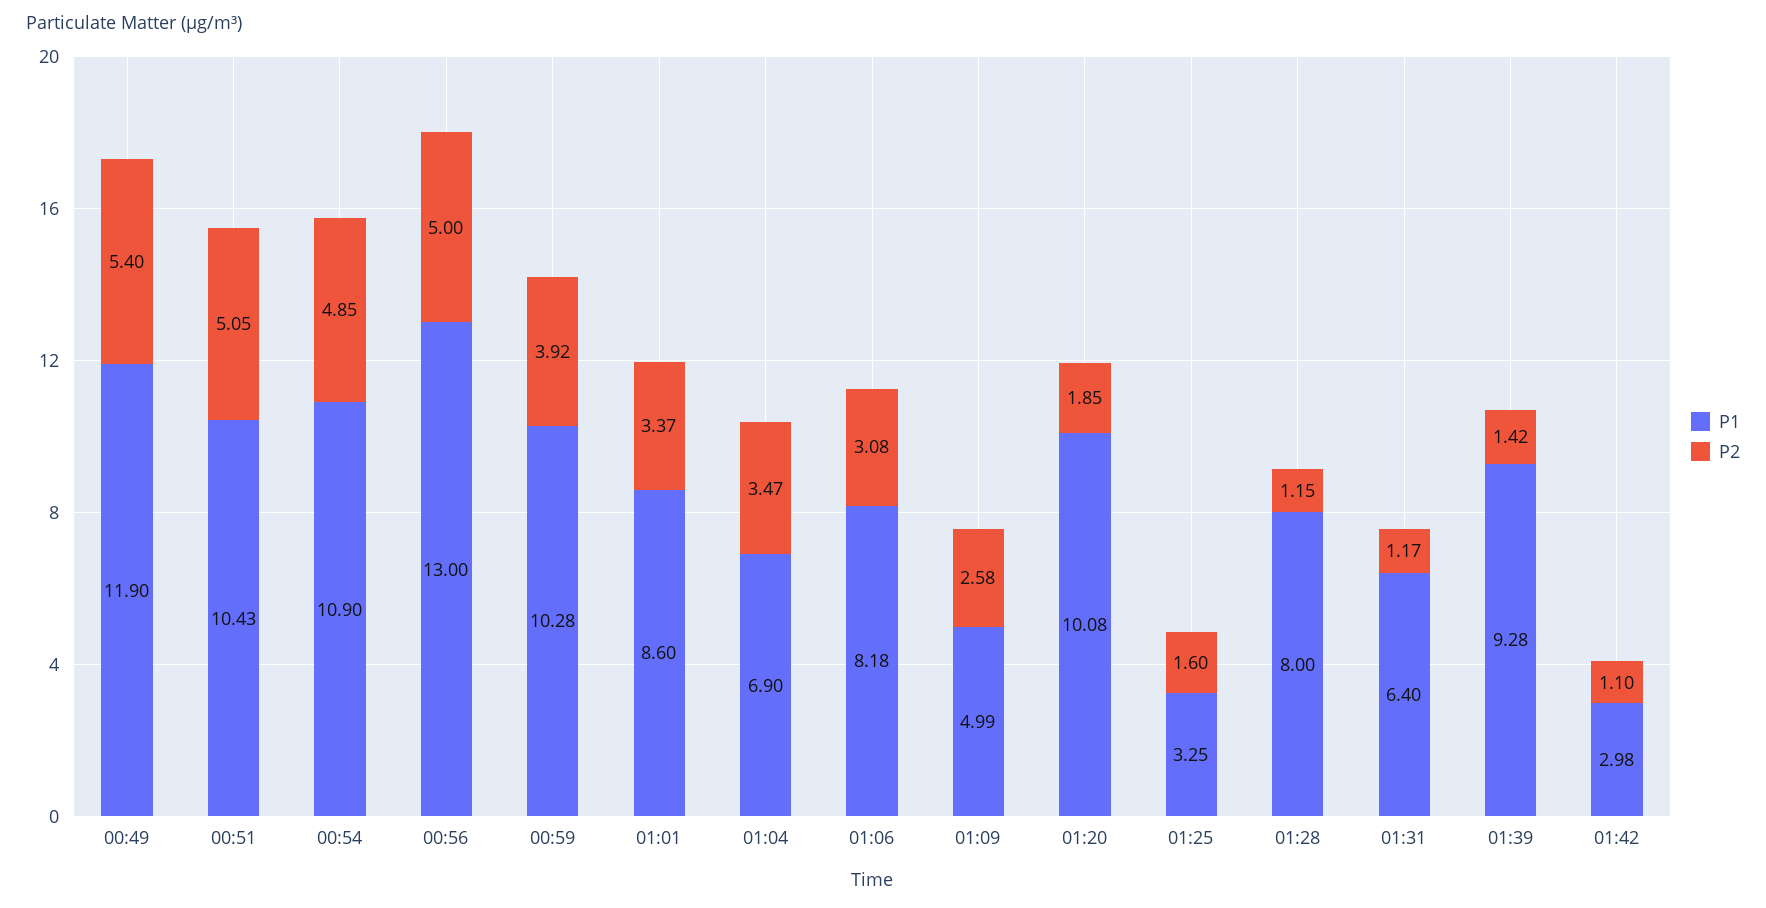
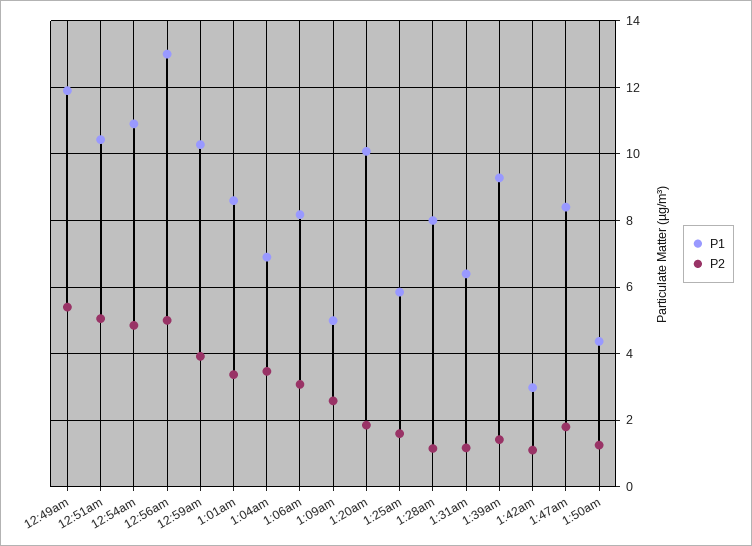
P1, 01:25: 3.25 -> 5.8
P1, 1:47am: none -> 8.4
P2, 1:47am: none -> 1.8
P1, 1:50am: none -> 4.4
P2, 1:50am: none -> 1.2

